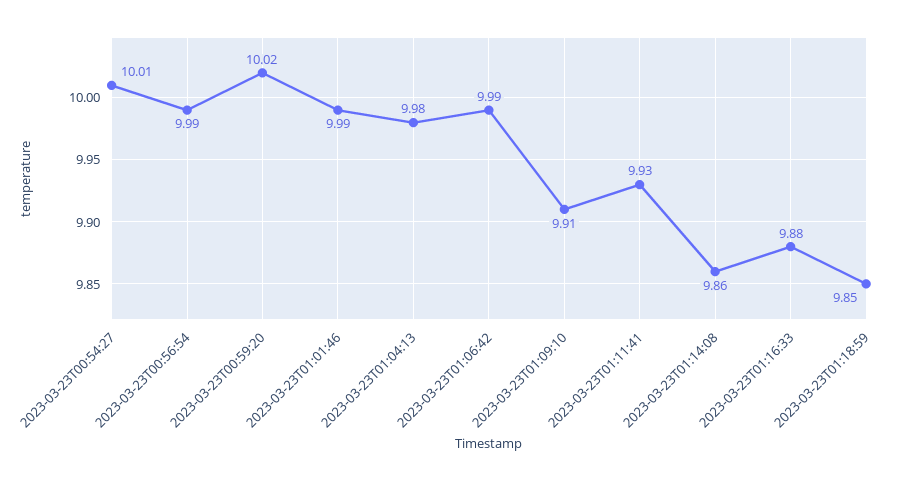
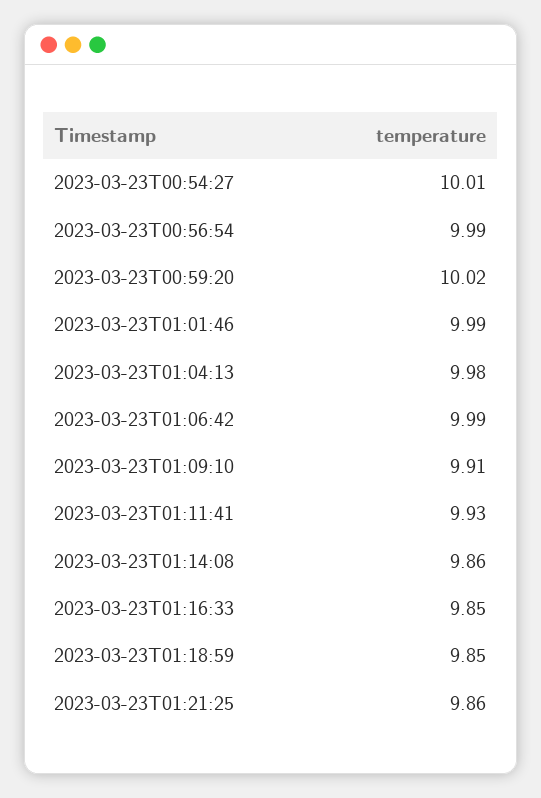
2023-03-23T01:16:33: 9.88 -> 9.85
2023-03-23T01:21:25: none -> 9.86

